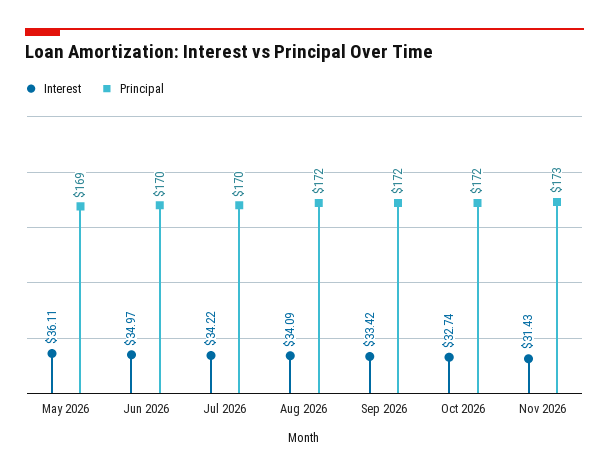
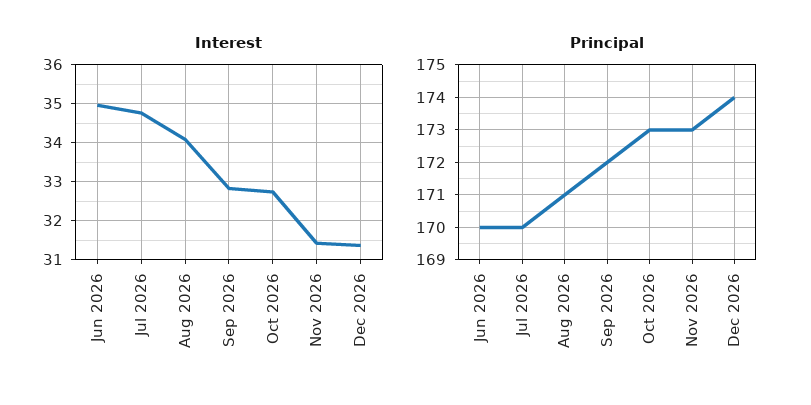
Interest, May 2026: 36.11 -> none
Principal, May 2026: 169 -> none
Interest, Jul 2026: 34.22 -> 34.8
Principal, Aug 2026: 172 -> 171
Interest, Sep 2026: 33.42 -> 32.8
Principal, Oct 2026: 172 -> 173
Interest, Dec 2026: none -> 31.4
Principal, Dec 2026: none -> 174

